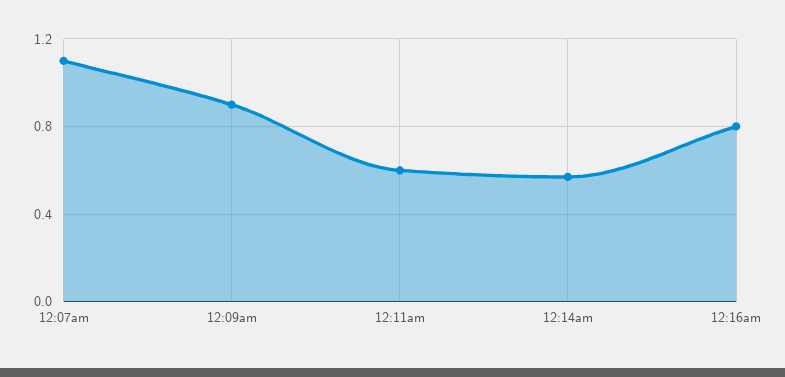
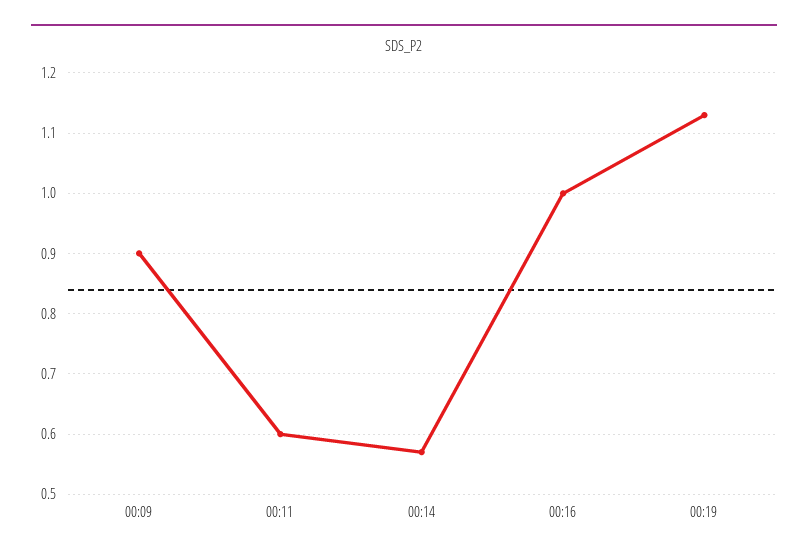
12:07am: 1.1 -> none
12:16am: 0.8 -> 1
00:19: none -> 1.13

